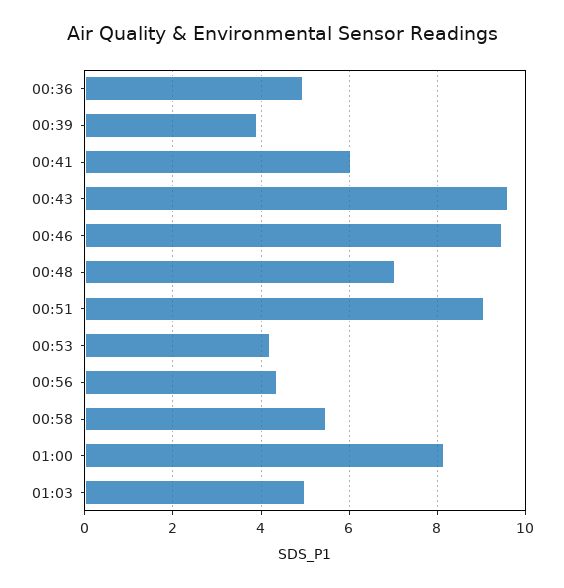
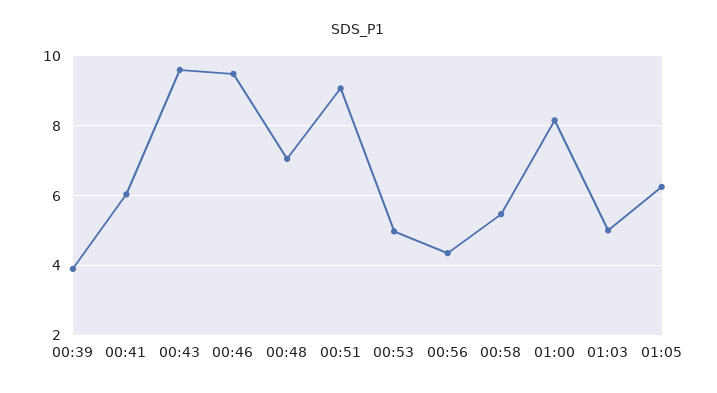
00:36: 5 -> none
00:53: 4.2 -> 5
01:05: none -> 6.2

